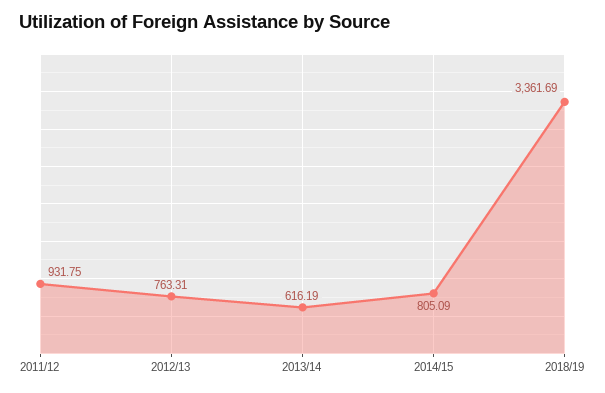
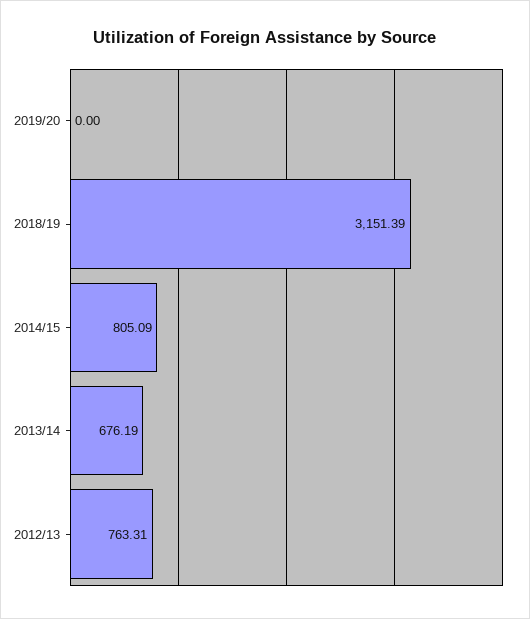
2011/12: 931.75 -> none
2013/14: 616.19 -> 676.19
2018/19: 3361.69 -> 3151.39
2019/20: none -> 0

